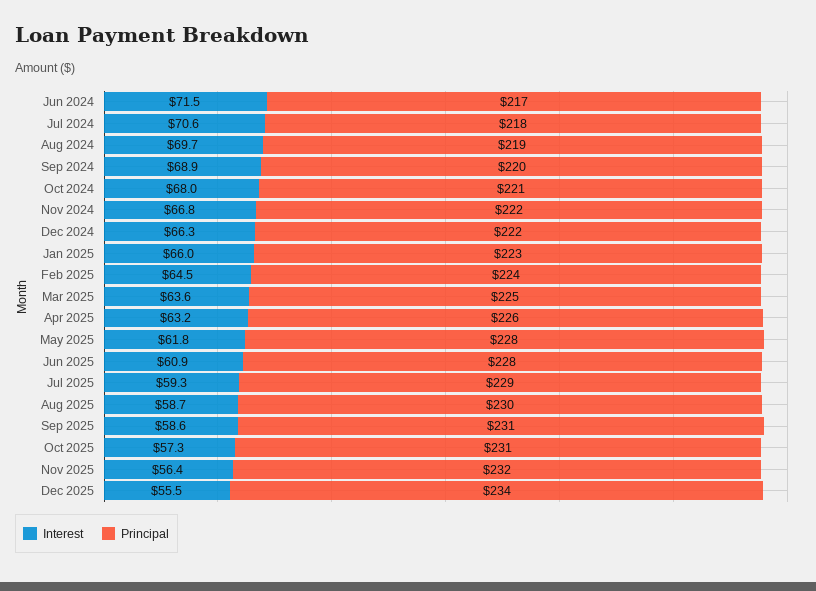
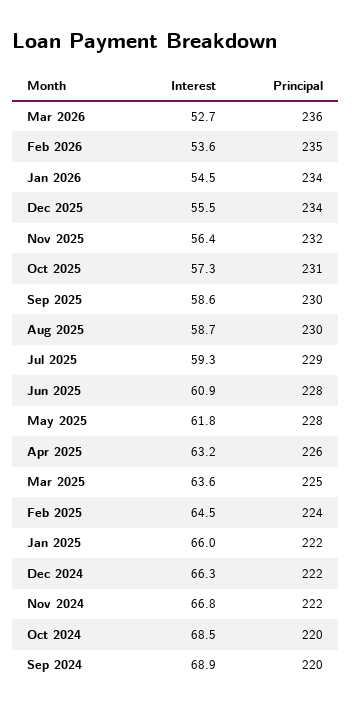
Interest, Jun 2024: 71.5 -> none
Principal, Jun 2024: 217 -> none
Interest, Jul 2024: 70.6 -> none
Principal, Jul 2024: 218 -> none
Interest, Aug 2024: 69.7 -> none
Principal, Aug 2024: 219 -> none
Interest, Oct 2024: 68 -> 68.5
Principal, Oct 2024: 221 -> 220
Principal, Jan 2025: 223 -> 222
Principal, Sep 2025: 231 -> 230
Interest, Mar 2026: none -> 52.7
Principal, Mar 2026: none -> 236
Interest, Feb 2026: none -> 53.6
Principal, Feb 2026: none -> 235
Interest, Jan 2026: none -> 54.5
Principal, Jan 2026: none -> 234

